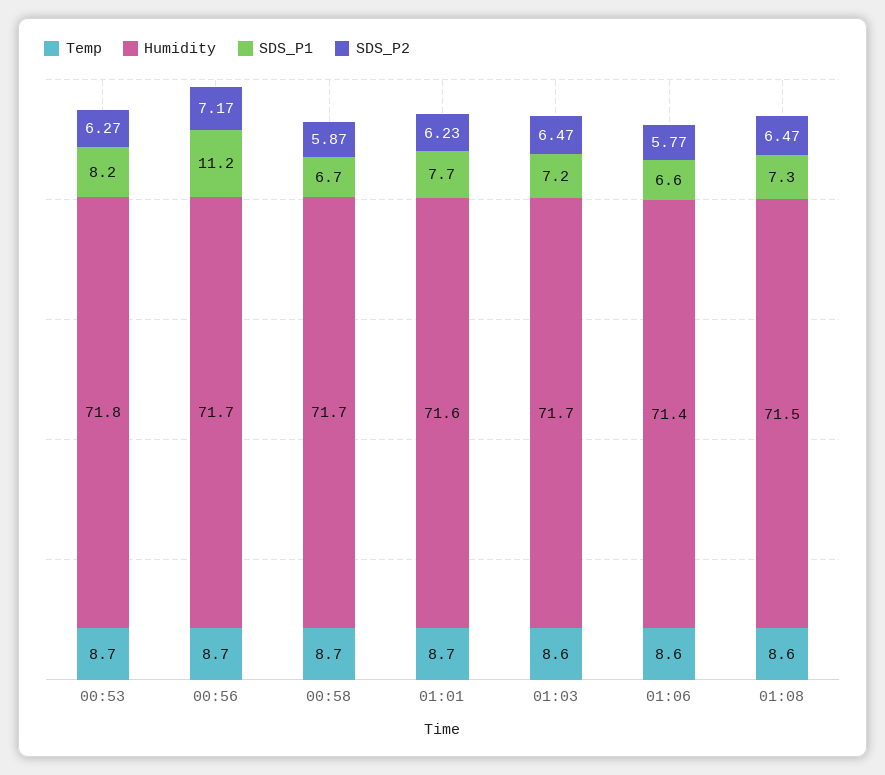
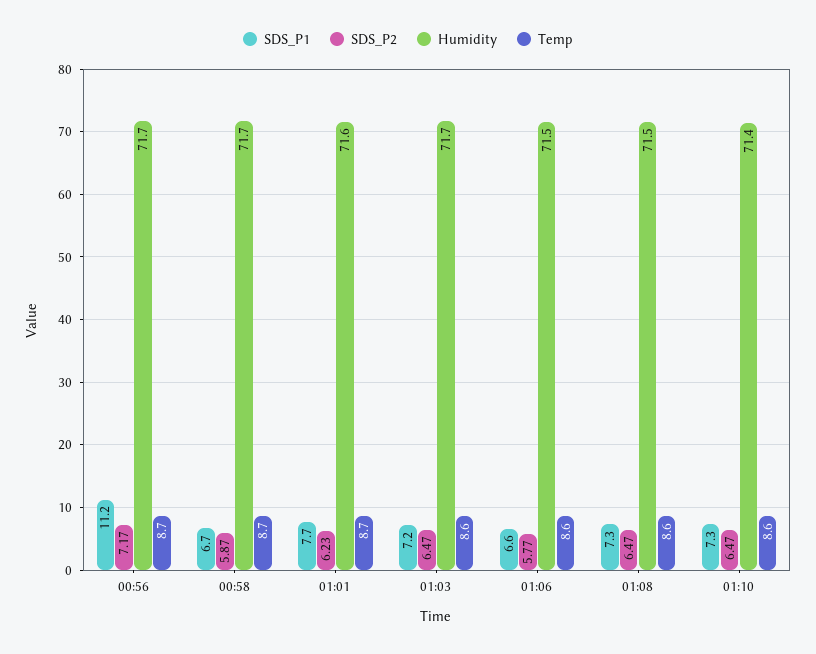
Temp, 00:53: 8.7 -> none
Humidity, 00:53: 71.8 -> none
SDS_P1, 00:53: 8.2 -> none
SDS_P2, 00:53: 6.27 -> none
Humidity, 01:06: 71.4 -> 71.5
SDS_P1, 01:10: none -> 7.3
SDS_P2, 01:10: none -> 6.47
Humidity, 01:10: none -> 71.4
Temp, 01:10: none -> 8.6

